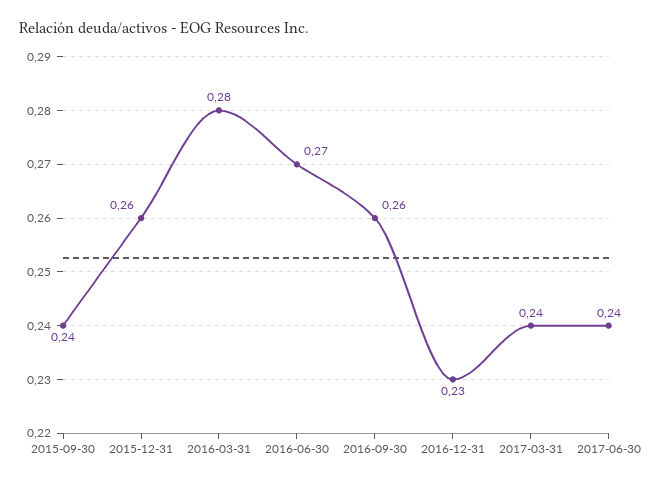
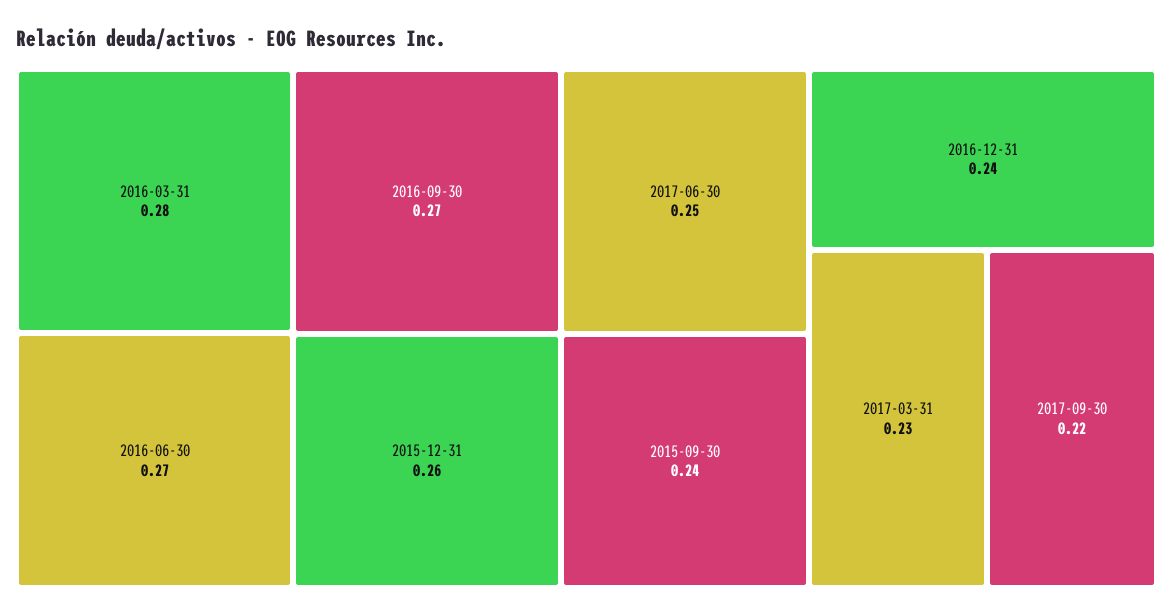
2016-09-30: 0.26 -> 0.27
2016-12-31: 0.23 -> 0.24
2017-03-31: 0.24 -> 0.23
2017-06-30: 0.24 -> 0.25
2017-09-30: none -> 0.22

